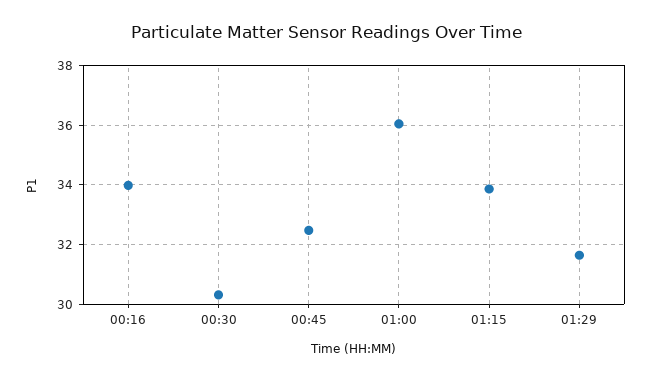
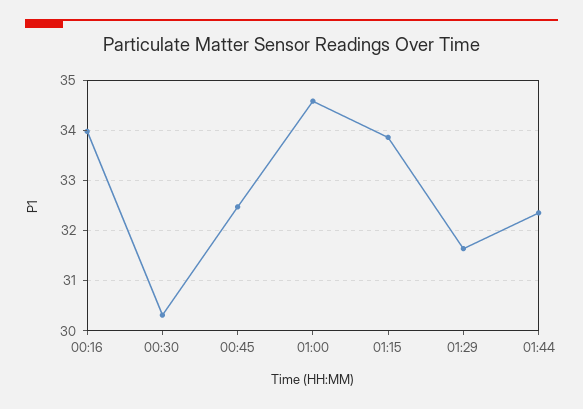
01:00: 36 -> 34.6
01:44: none -> 32.4

